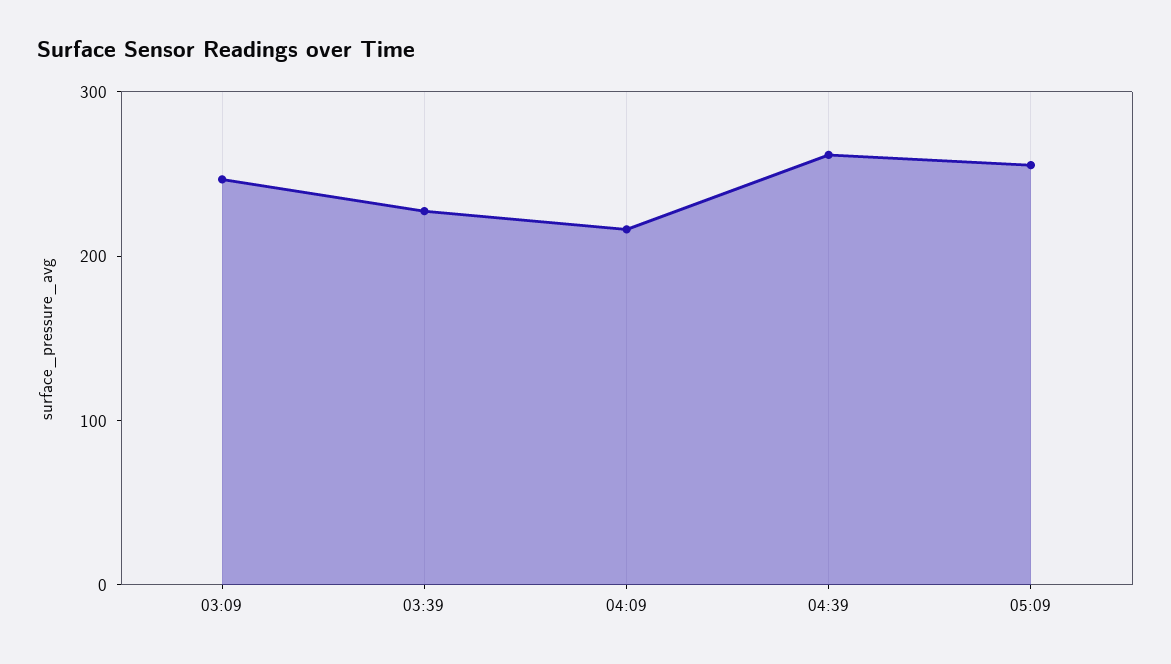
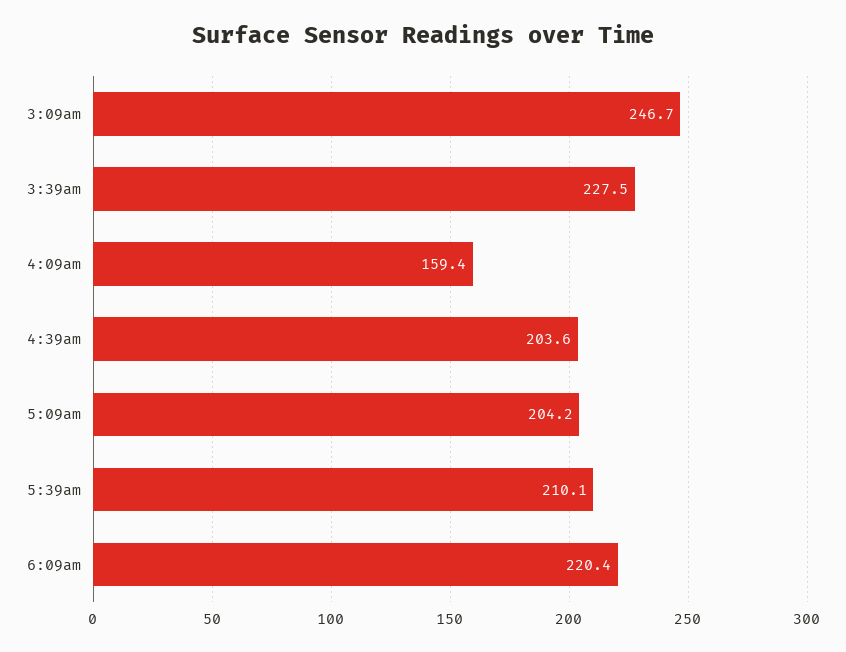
04:09: 220 -> 159.4
04:39: 260 -> 203.6
05:09: 260 -> 204.2
5:39am: none -> 210.1
6:09am: none -> 220.4

